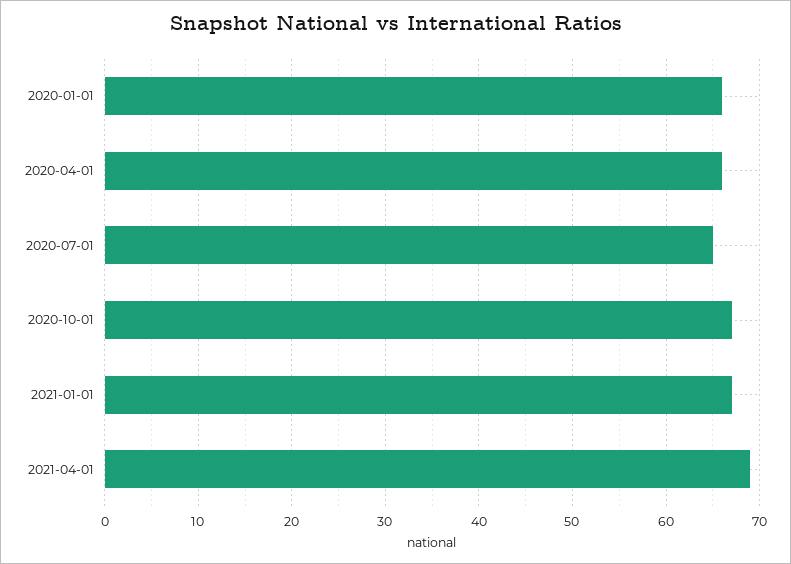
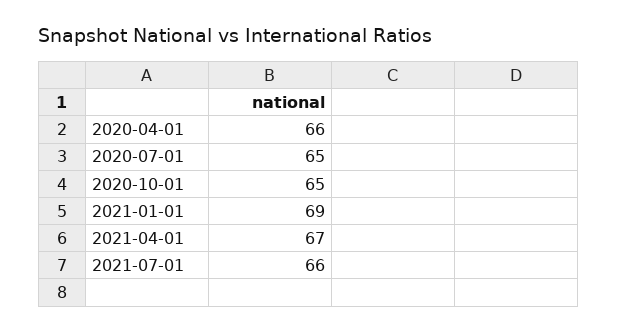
2020-01-01: 66 -> none
2020-10-01: 67 -> 65
2021-01-01: 67 -> 69
2021-04-01: 69 -> 67
2021-07-01: none -> 66

